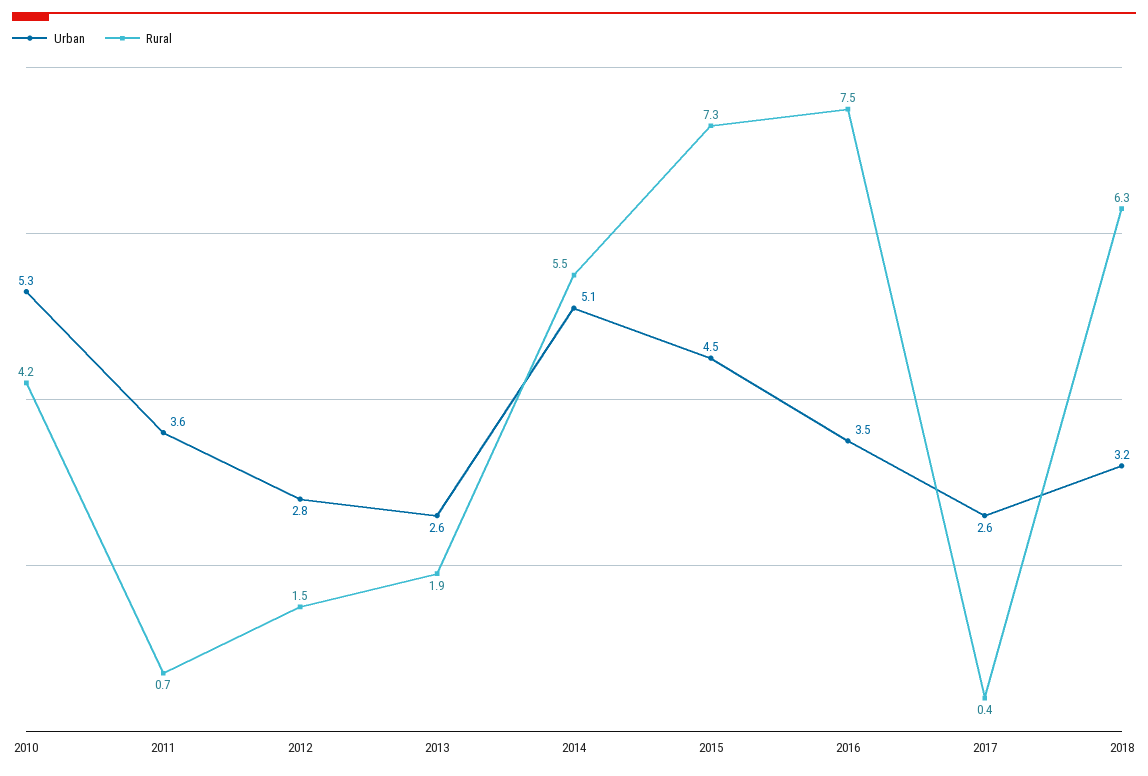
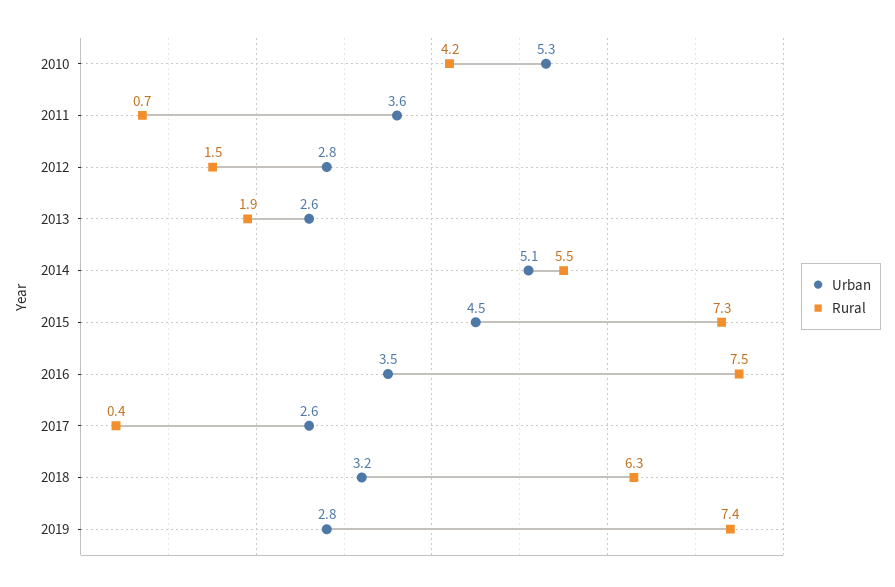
Urban, 2019: none -> 2.8
Rural, 2019: none -> 7.4

